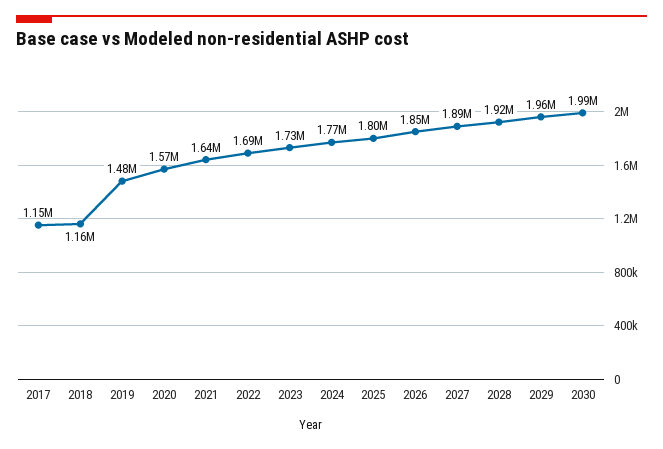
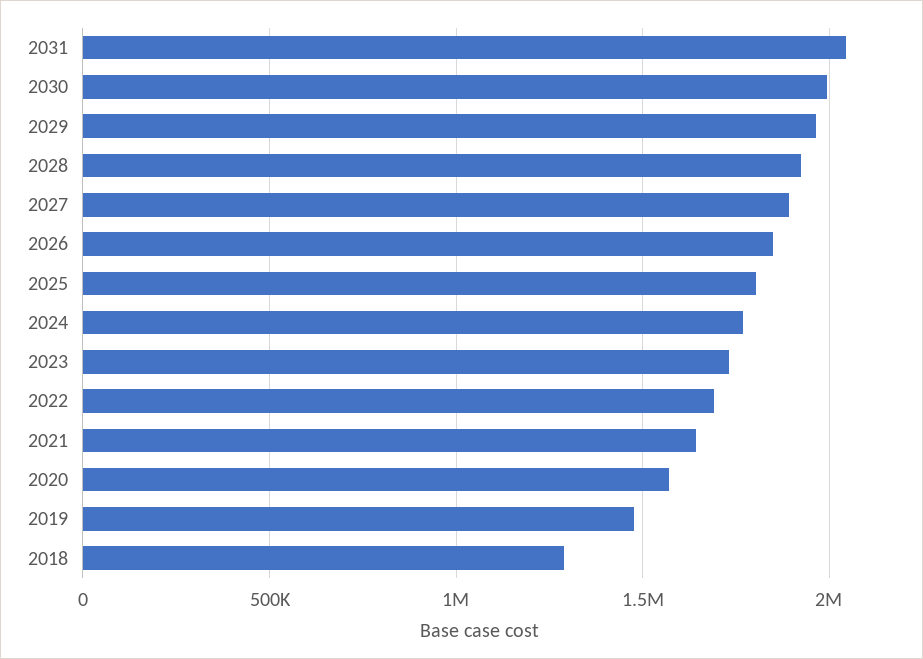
2017: 1150000 -> none
2018: 1160000 -> 1300000
2031: none -> 2050000

